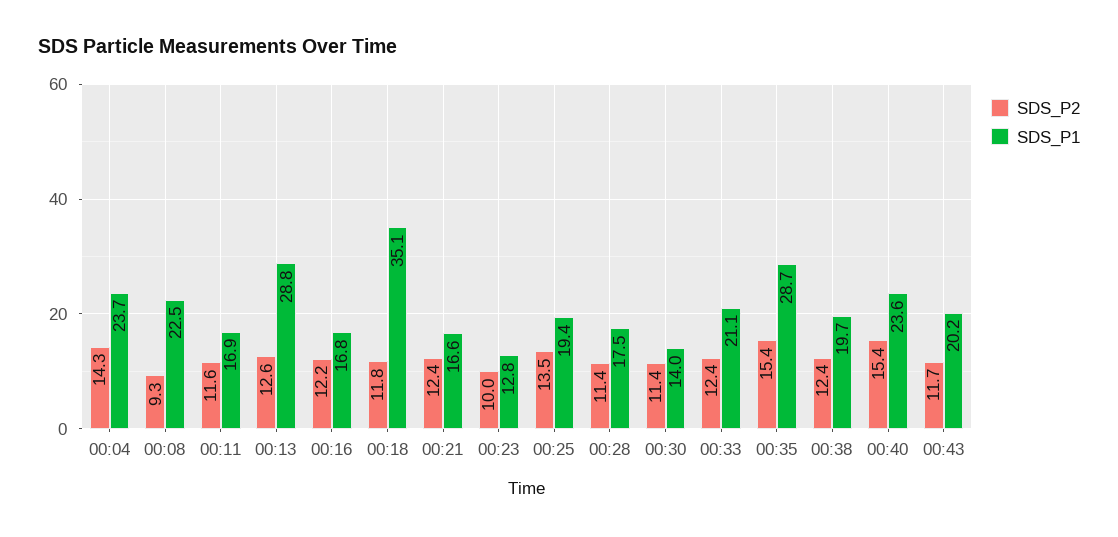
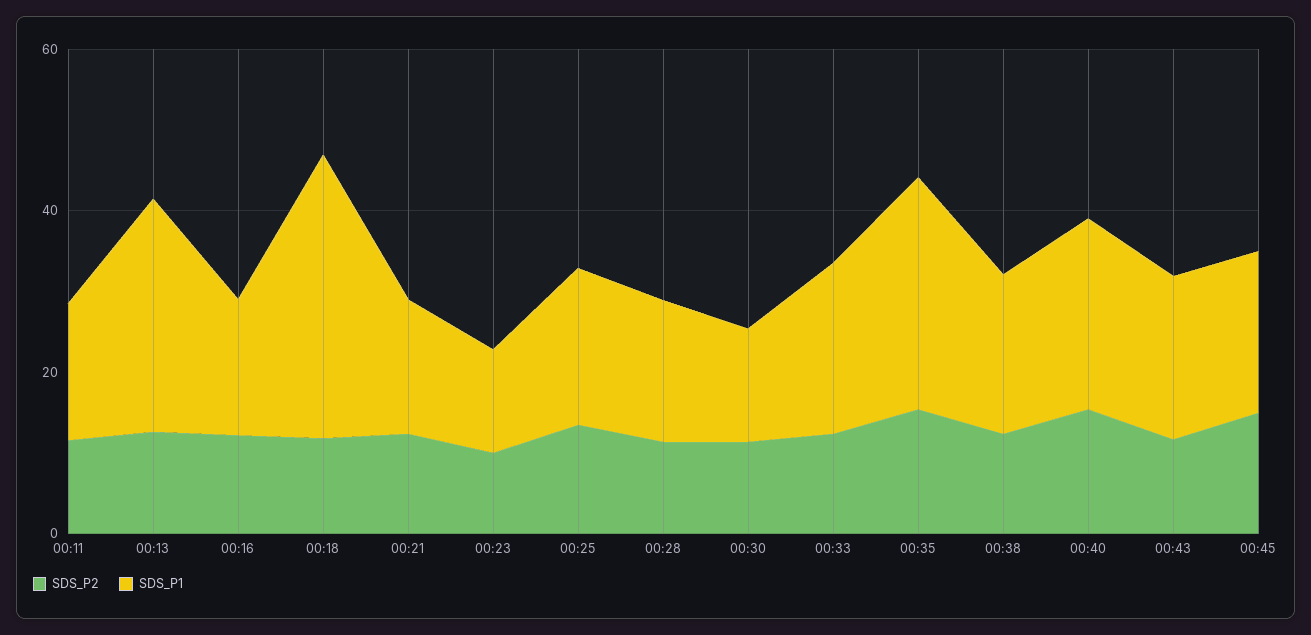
SDS_P2, 00:04: 14.3 -> none
SDS_P1, 00:04: 23.7 -> none
SDS_P2, 00:08: 9.3 -> none
SDS_P1, 00:08: 22.5 -> none
SDS_P2, 00:45: none -> 15
SDS_P1, 00:45: none -> 20

